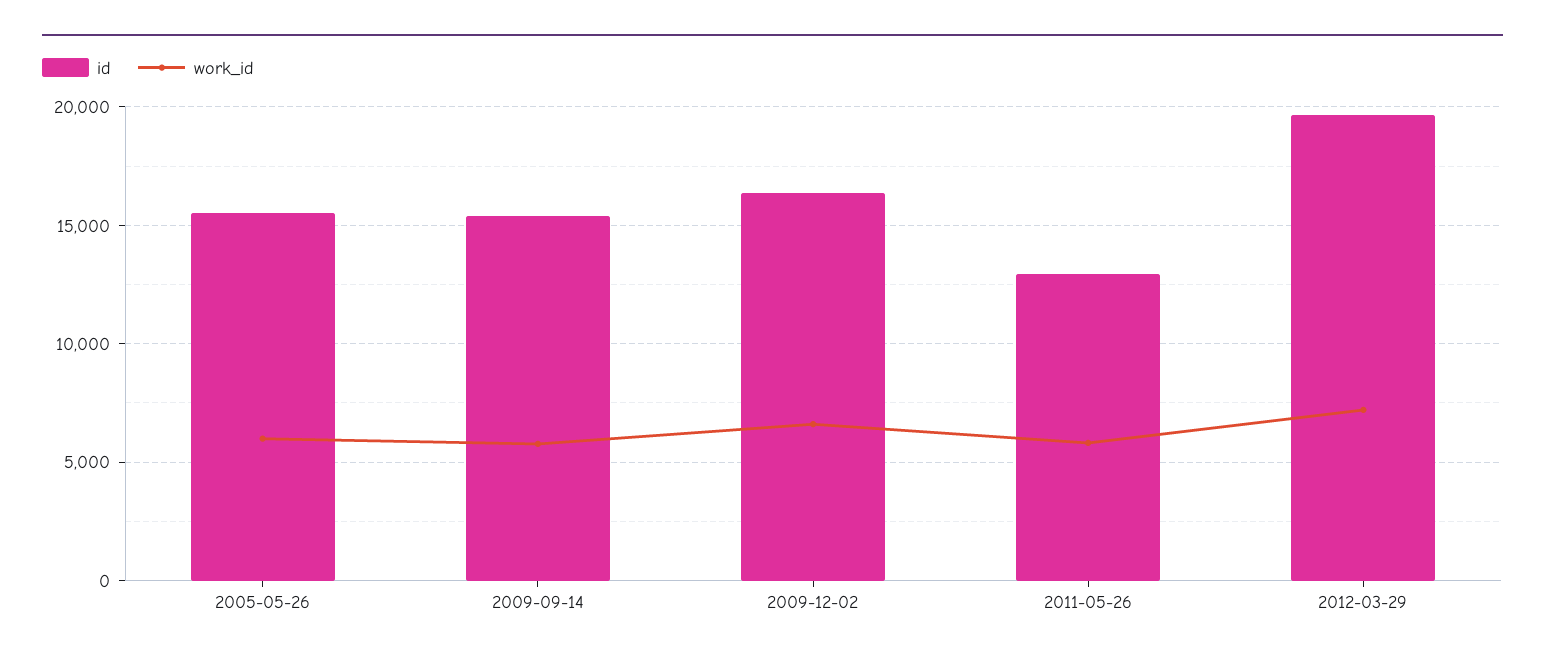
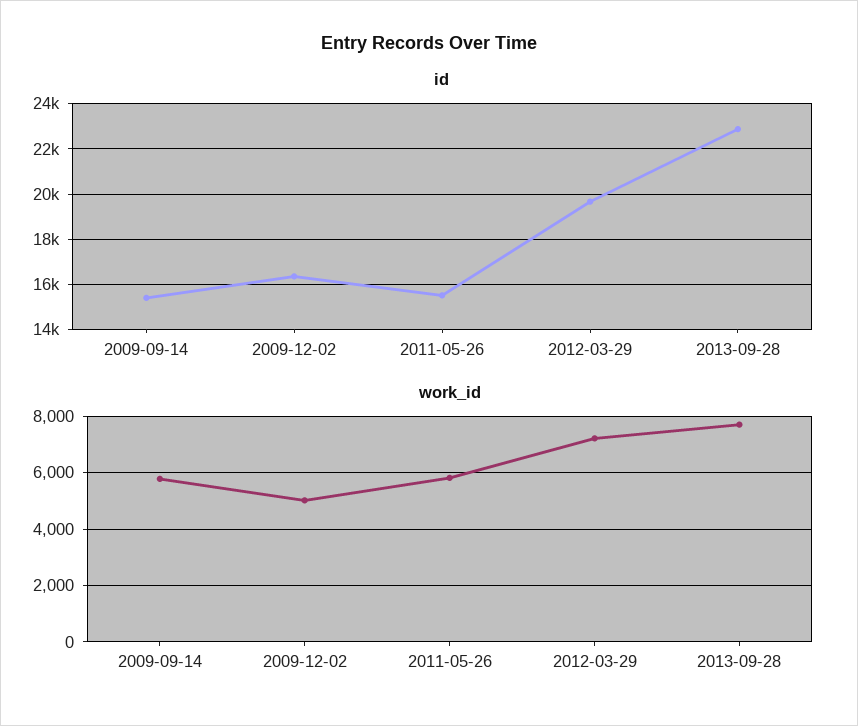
id, 2005-05-26: 15500 -> none
work_id, 2005-05-26: 6000 -> none
work_id, 2009-12-02: 6500 -> 5000
id, 2011-05-26: 13000 -> 15500
id, 2013-09-28: none -> 23000
work_id, 2013-09-28: none -> 7750

